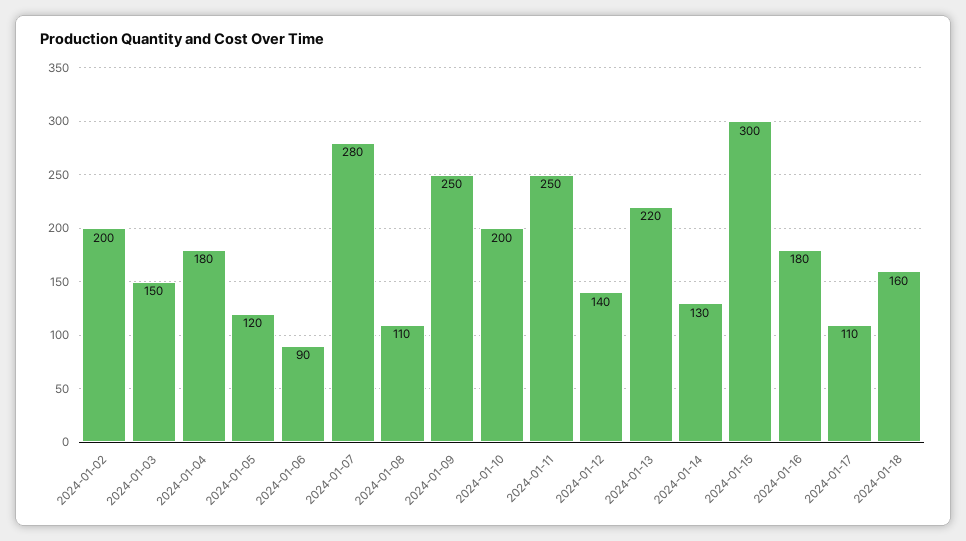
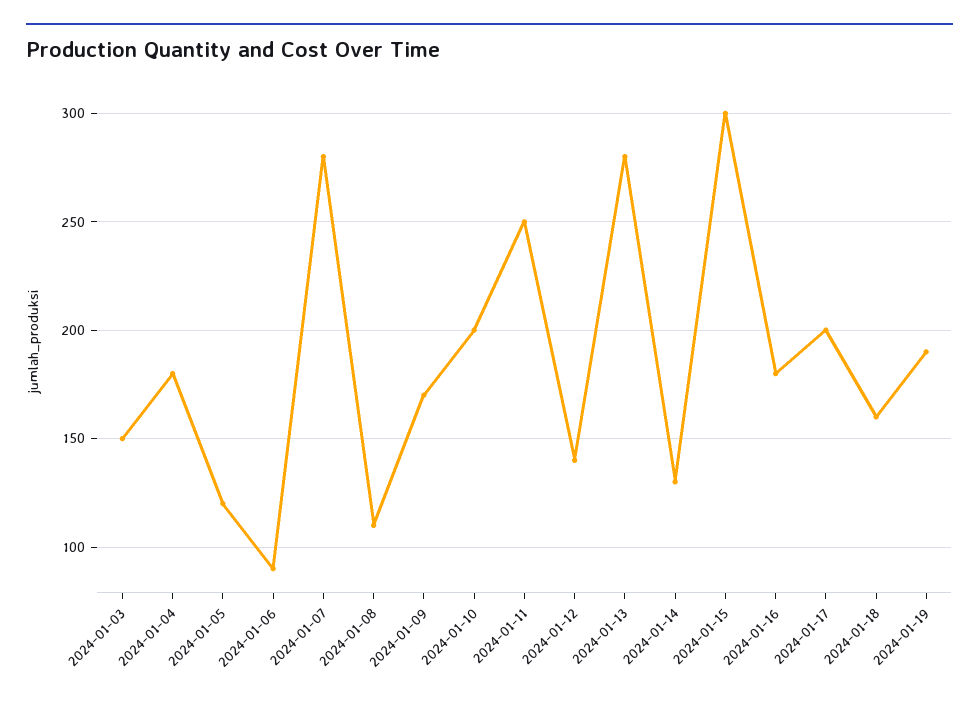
2024-01-02: 200 -> none
2024-01-09: 250 -> 170
2024-01-13: 220 -> 280
2024-01-17: 110 -> 200
2024-01-19: none -> 190

